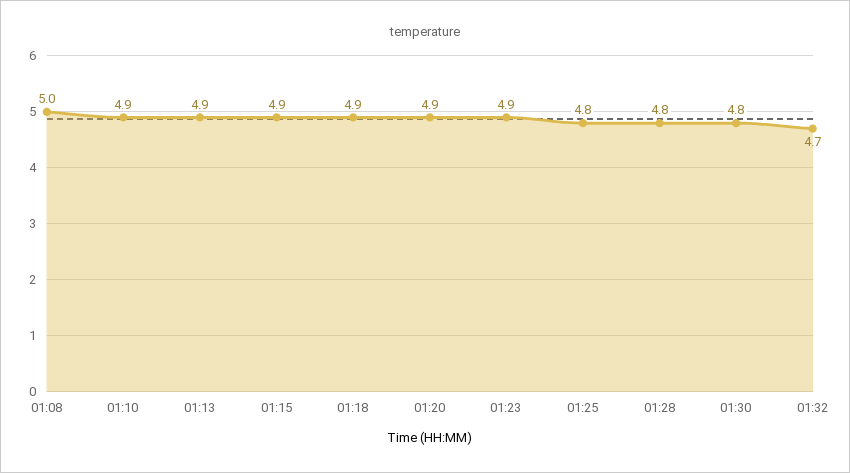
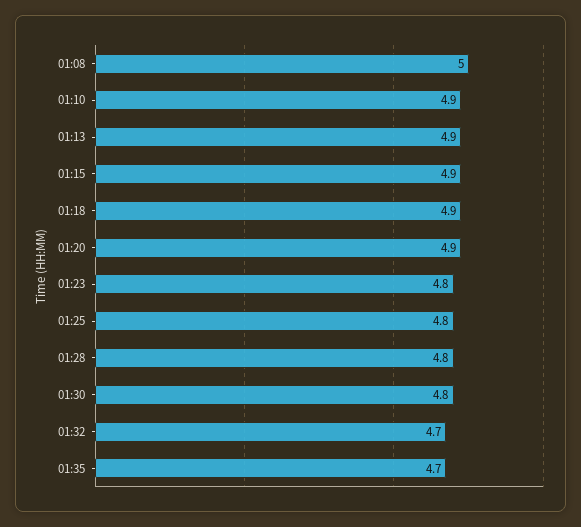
01:23: 4.9 -> 4.8
01:35: none -> 4.7

